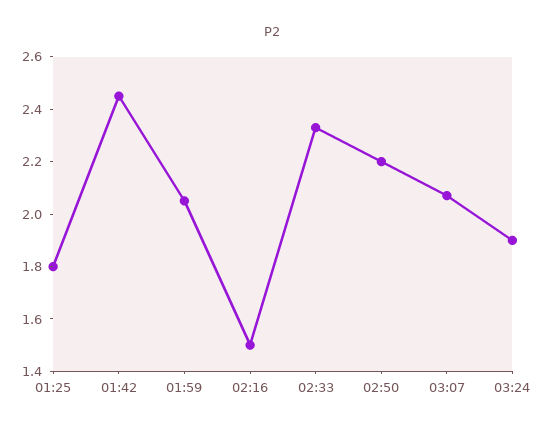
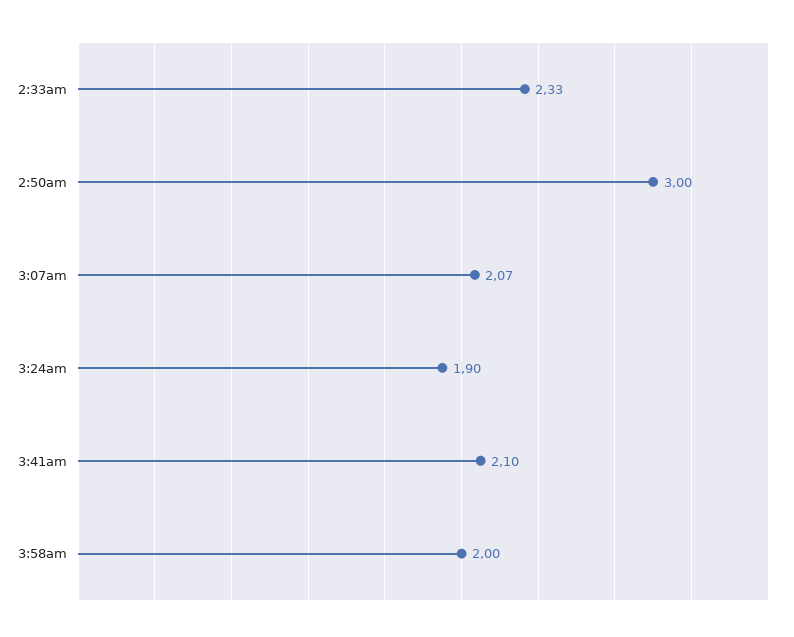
01:25: 1.8 -> none
01:42: 2.45 -> none
01:59: 2.05 -> none
02:16: 1.5 -> none
02:50: 2.2 -> 3
3:41am: none -> 2.1
3:58am: none -> 2

